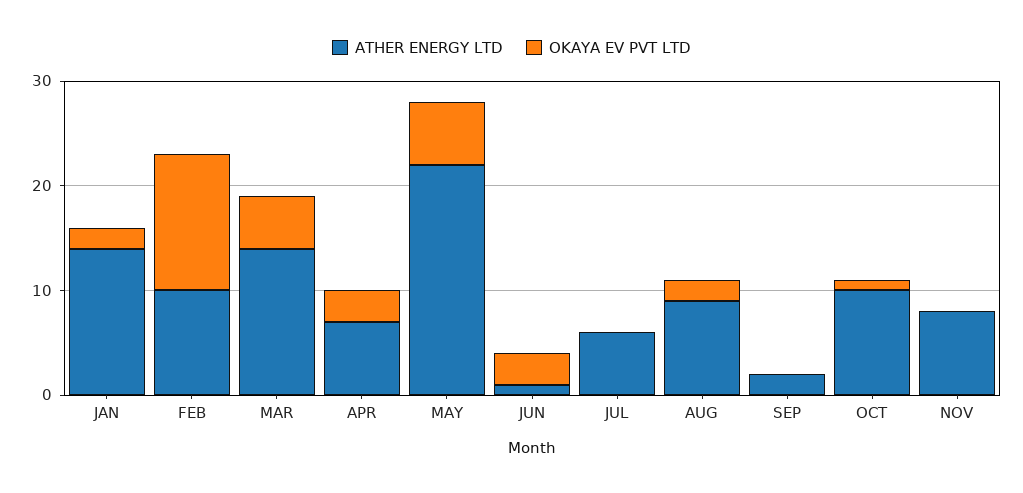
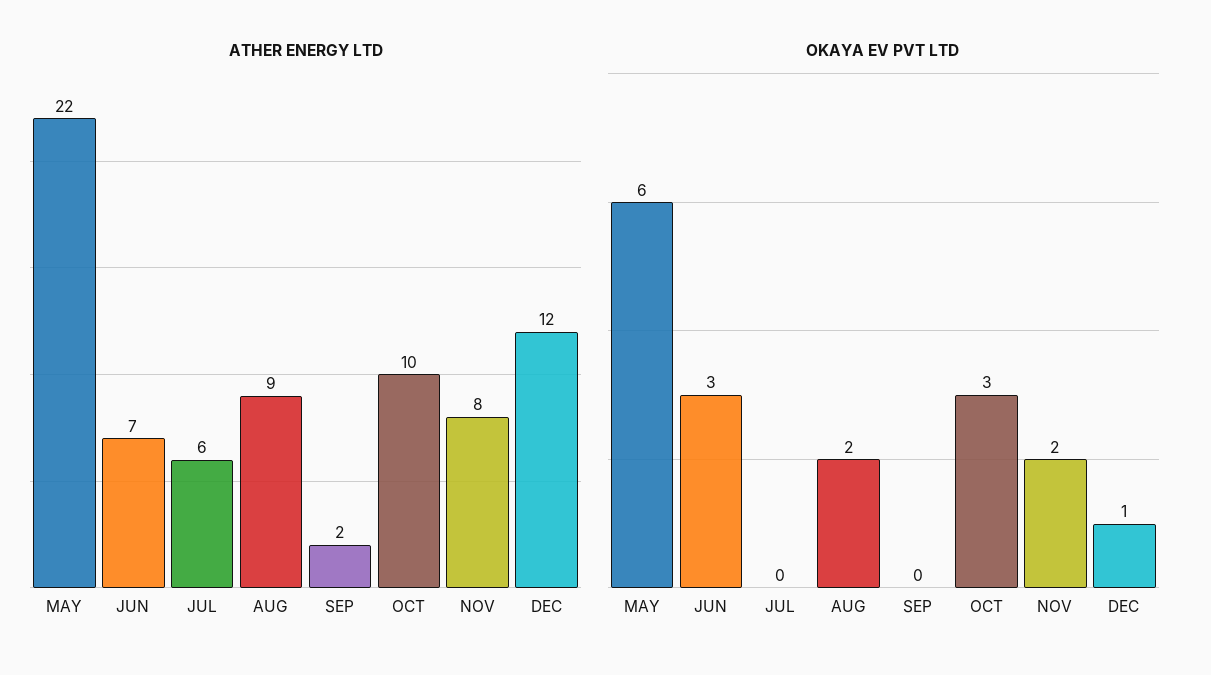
ATHER ENERGY LTD, JAN: 14 -> none
OKAYA EV PVT LTD, JAN: 2 -> none
ATHER ENERGY LTD, FEB: 10 -> none
OKAYA EV PVT LTD, FEB: 13 -> none
ATHER ENERGY LTD, MAR: 14 -> none
OKAYA EV PVT LTD, MAR: 5 -> none
ATHER ENERGY LTD, APR: 7 -> none
OKAYA EV PVT LTD, APR: 3 -> none
ATHER ENERGY LTD, JUN: 1 -> 7
OKAYA EV PVT LTD, OCT: 1 -> 3
OKAYA EV PVT LTD, NOV: 0 -> 2
ATHER ENERGY LTD, DEC: none -> 12
OKAYA EV PVT LTD, DEC: none -> 1

